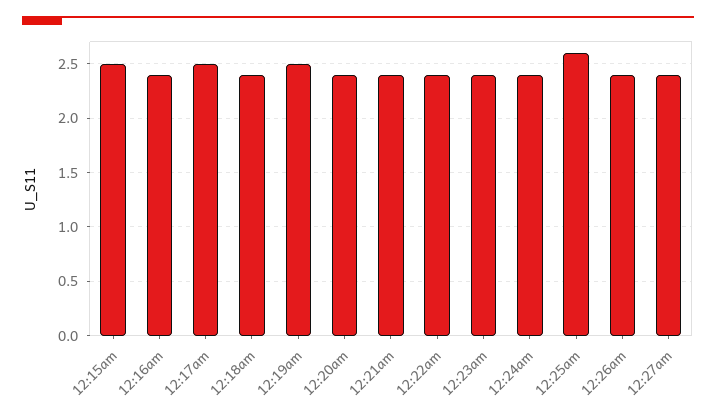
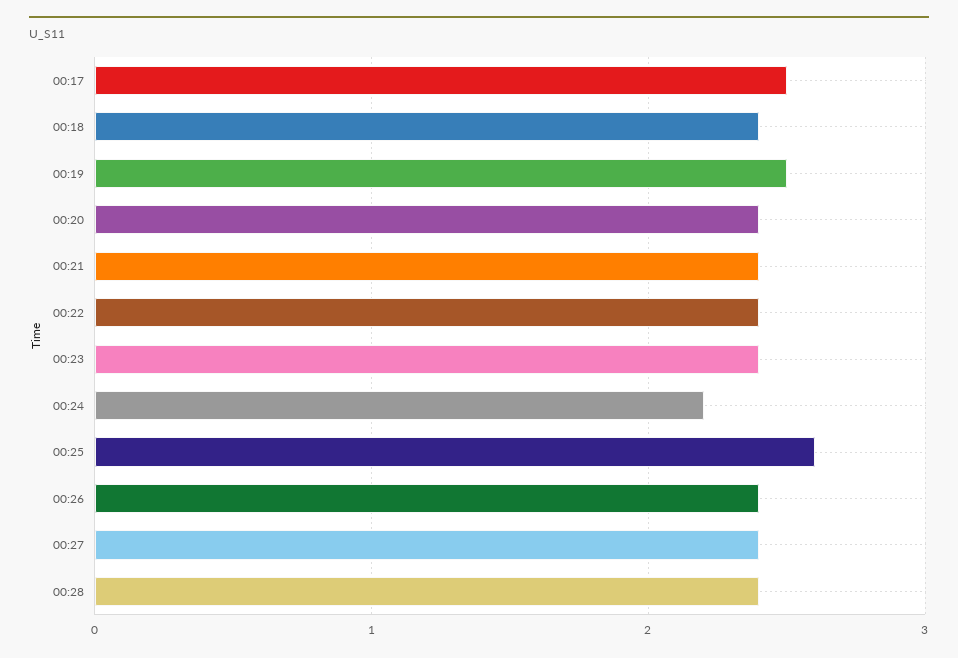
12:15am: 2.5 -> none
12:16am: 2.4 -> none
12:24am: 2.4 -> 2.2
00:28: none -> 2.4

